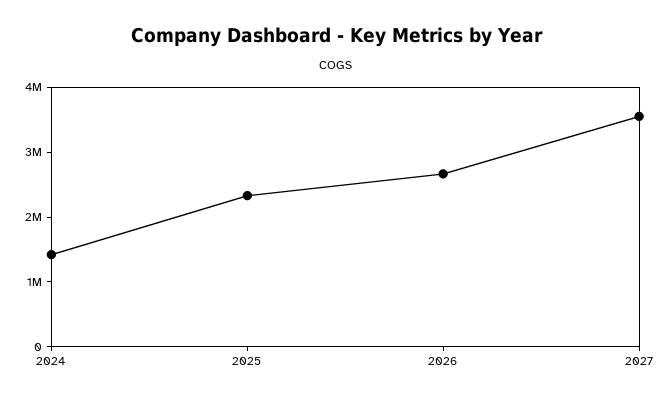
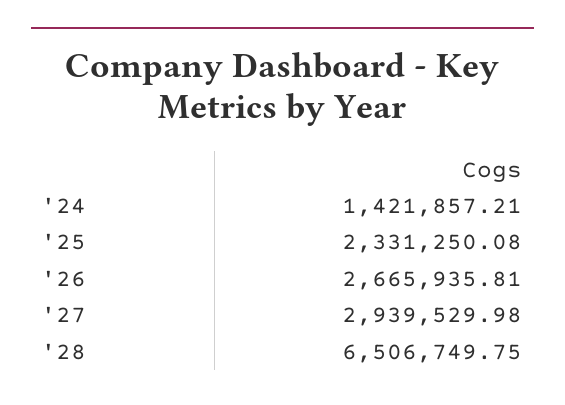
2027: 3600000 -> 2939529.98
'28: none -> 6506749.75

